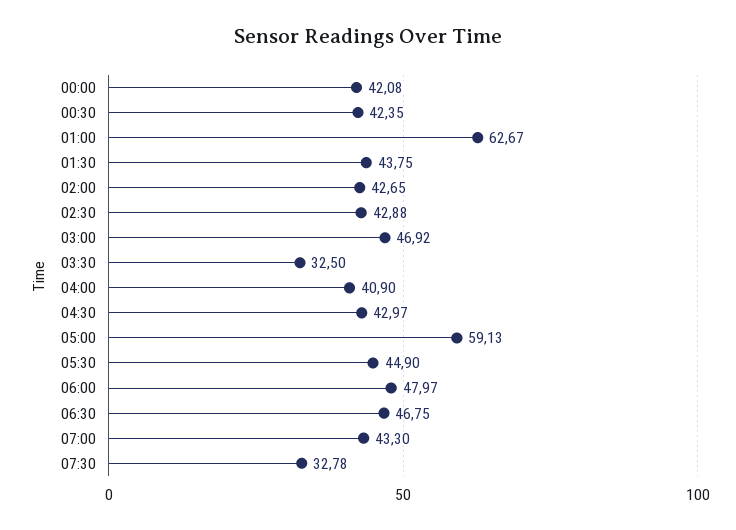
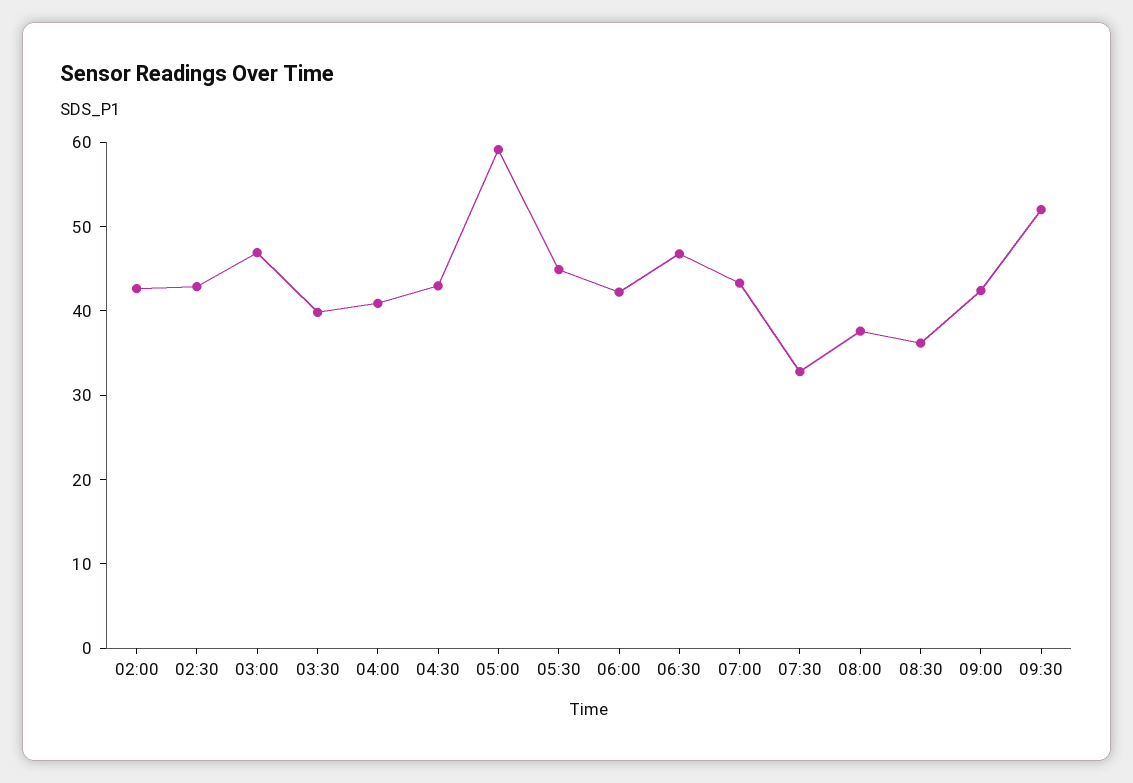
00:00: 42.08 -> none
00:30: 42.35 -> none
01:00: 62.67 -> none
01:30: 43.75 -> none
03:30: 32.5 -> 40
06:00: 47.97 -> 42
08:00: none -> 38
08:30: none -> 36
09:00: none -> 42
09:30: none -> 52

